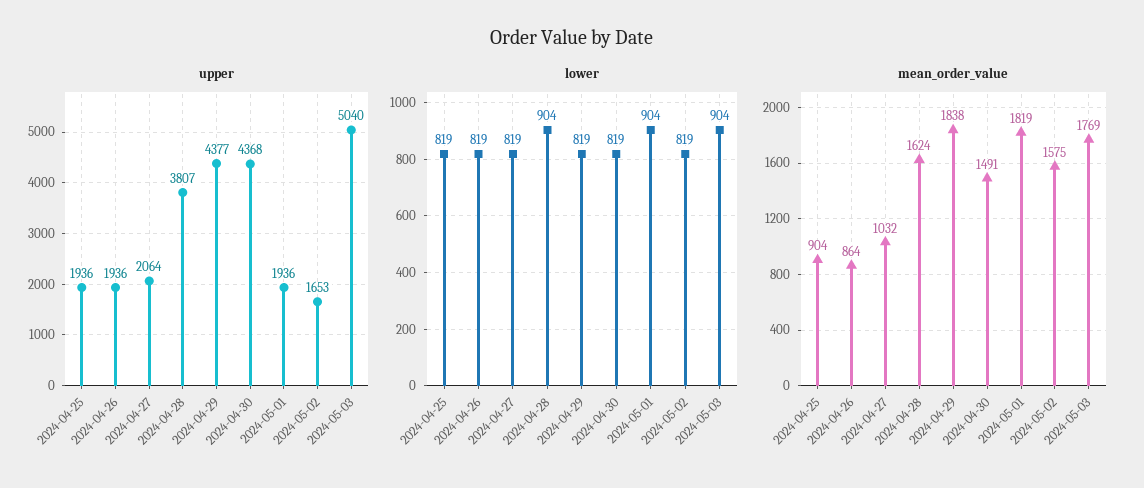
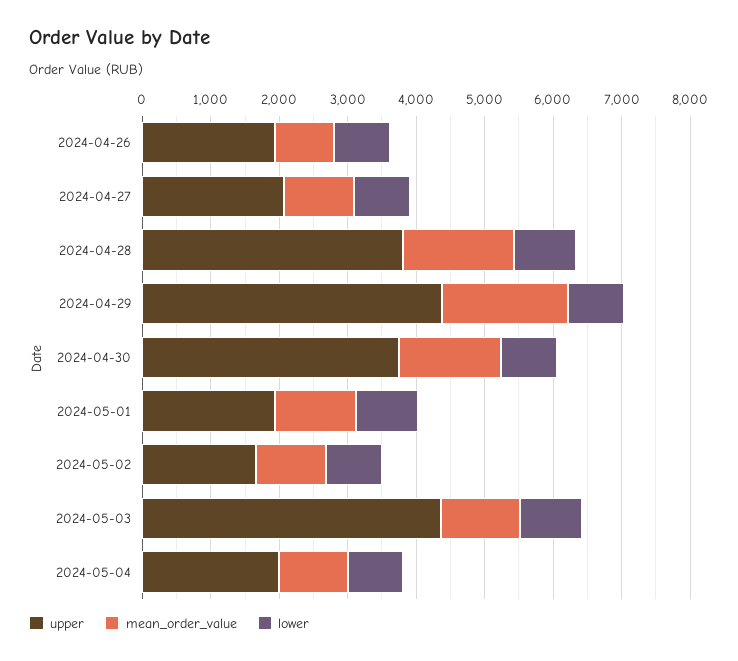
upper, 2024-04-25: 1936 -> none
upper, 2024-04-30: 4368 -> 3800
upper, 2024-05-03: 5040 -> 4400
lower, 2024-04-25: 819 -> none
mean_order_value, 2024-04-25: 904 -> none
mean_order_value, 2024-05-01: 1819 -> 1200
mean_order_value, 2024-05-02: 1575 -> 1000
mean_order_value, 2024-05-03: 1769 -> 1200
upper, 2024-05-04: none -> 2000
mean_order_value, 2024-05-04: none -> 1000
lower, 2024-05-04: none -> 800

